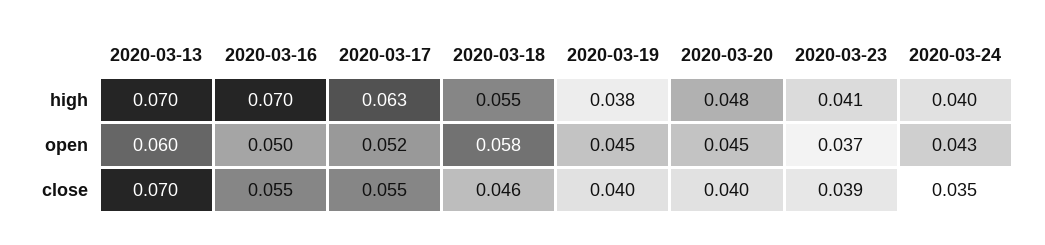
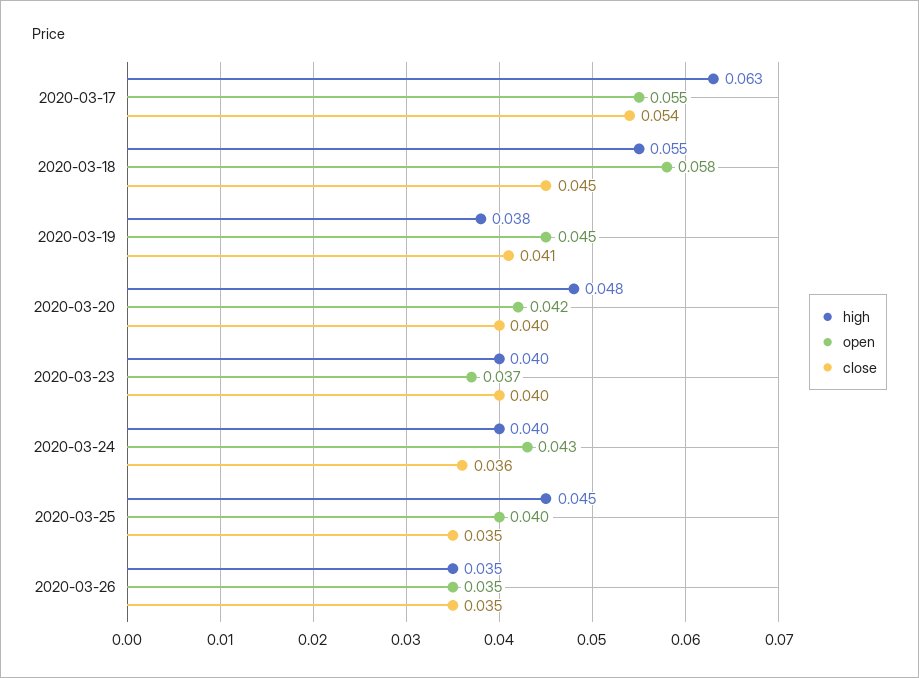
high, 2020-03-13: 0.07 -> none
high, 2020-03-16: 0.07 -> none
high, 2020-03-23: 0.041 -> 0.04
open, 2020-03-13: 0.06 -> none
open, 2020-03-16: 0.05 -> none
open, 2020-03-17: 0.052 -> 0.055
open, 2020-03-20: 0.045 -> 0.042
close, 2020-03-13: 0.07 -> none
close, 2020-03-16: 0.055 -> none
close, 2020-03-17: 0.055 -> 0.054
close, 2020-03-18: 0.046 -> 0.045
close, 2020-03-19: 0.04 -> 0.041
close, 2020-03-23: 0.039 -> 0.04
close, 2020-03-24: 0.035 -> 0.036
high, 2020-03-25: none -> 0.045
open, 2020-03-25: none -> 0.04
close, 2020-03-25: none -> 0.035
high, 2020-03-26: none -> 0.035
open, 2020-03-26: none -> 0.035
close, 2020-03-26: none -> 0.035

